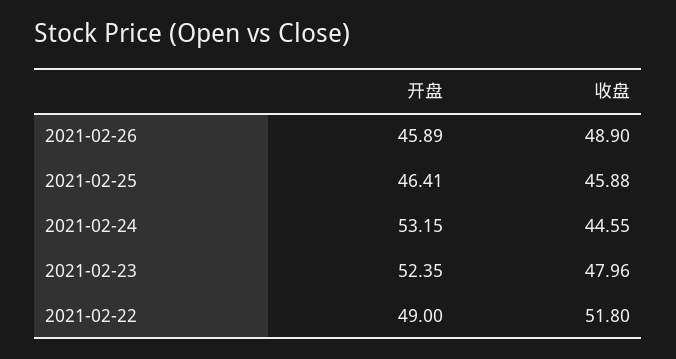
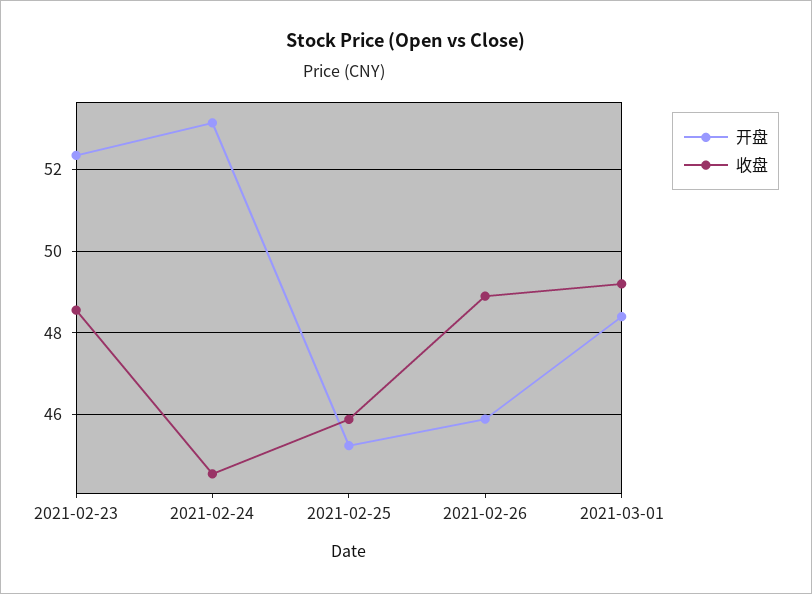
开盘, 2021-02-25: 46.41 -> 45.2
收盘, 2021-02-23: 47.96 -> 48.6
开盘, 2021-02-22: 49 -> none
收盘, 2021-02-22: 51.8 -> none
开盘, 2021-03-01: none -> 48.4
收盘, 2021-03-01: none -> 49.2

